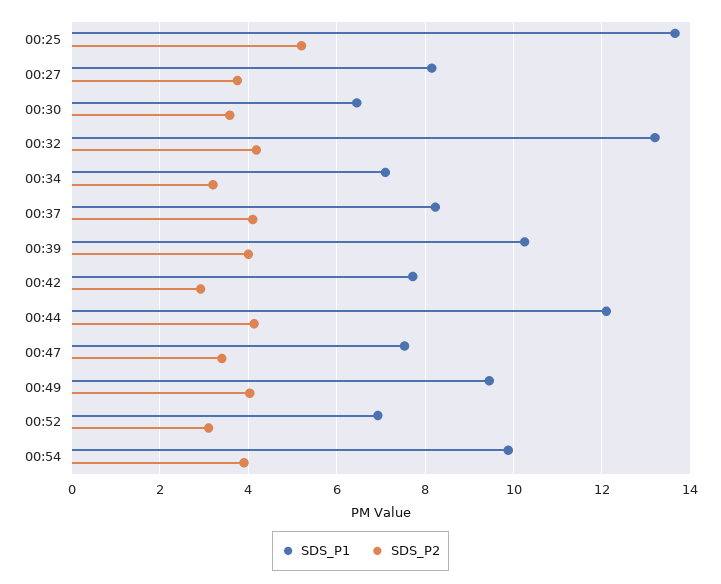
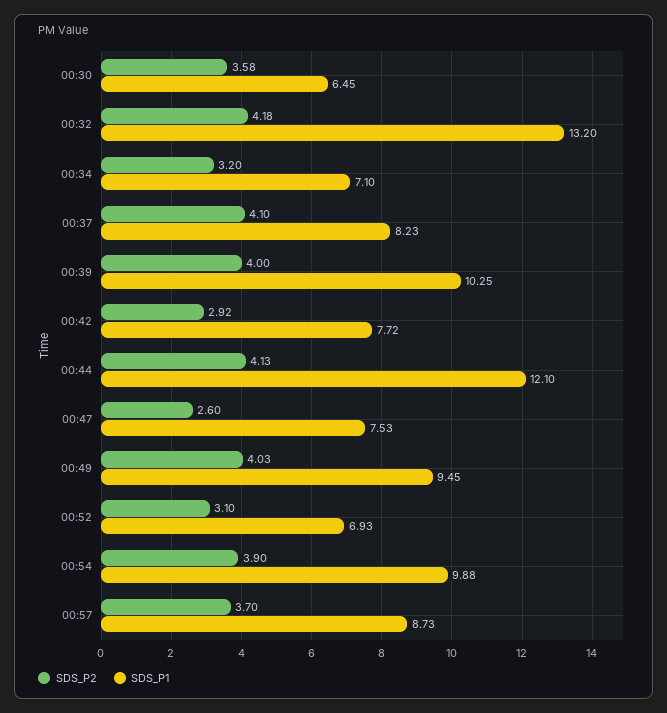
SDS_P1, 00:25: 13.6 -> none
SDS_P2, 00:25: 5.2 -> none
SDS_P1, 00:27: 8.2 -> none
SDS_P2, 00:27: 3.8 -> none
SDS_P2, 00:47: 3.4 -> 2.6
SDS_P2, 00:57: none -> 3.7
SDS_P1, 00:57: none -> 8.73

